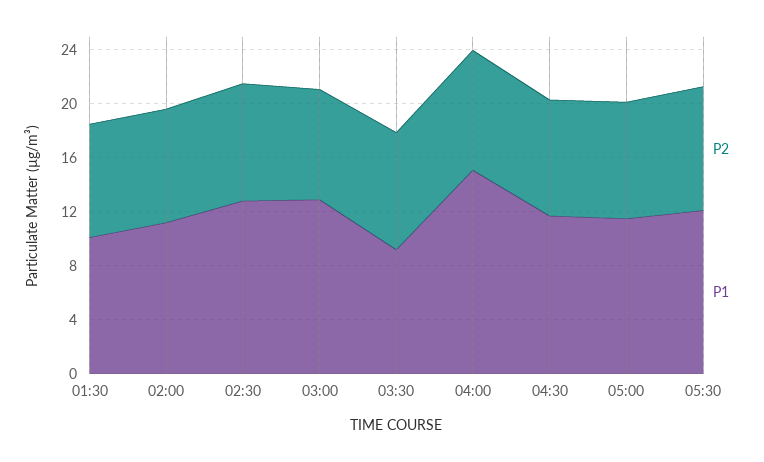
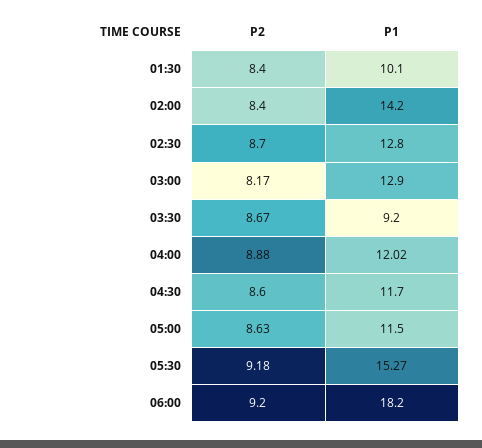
P1, 02:00: 11 -> 14.2
P1, 04:00: 15 -> 12.02
P1, 05:30: 12 -> 15.27
P2, 06:00: none -> 9.2
P1, 06:00: none -> 18.2

